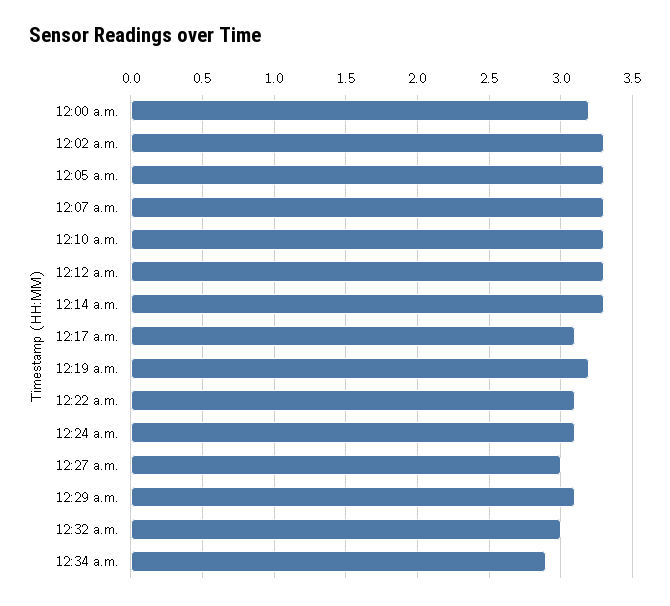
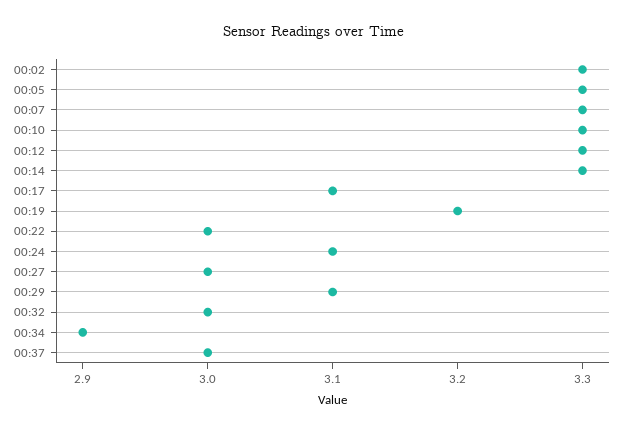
12:00 a.m.: 3.2 -> none
12:22 a.m.: 3.1 -> 3
00:37: none -> 3

